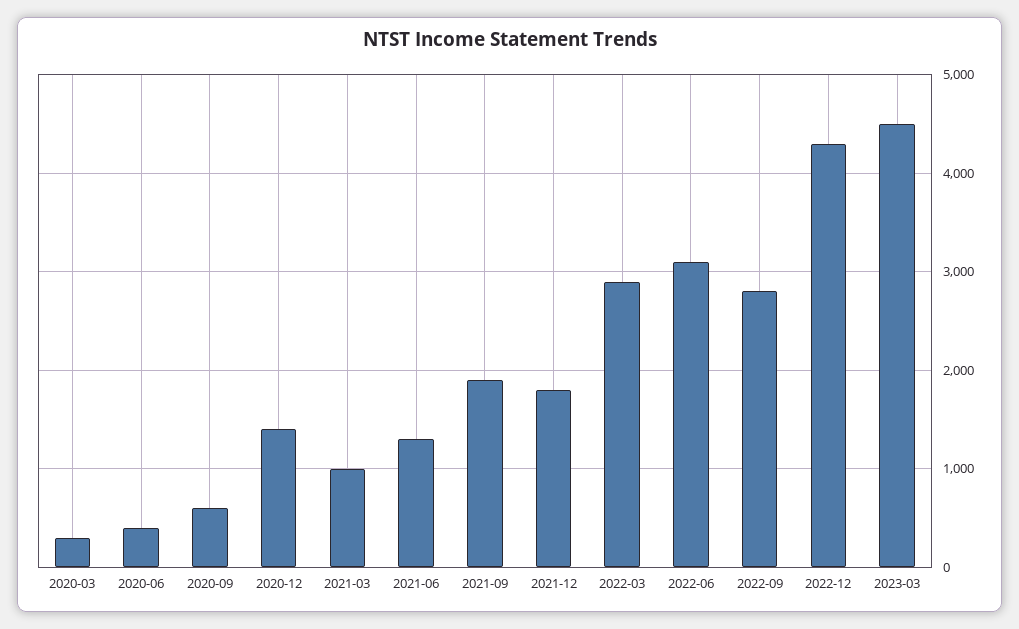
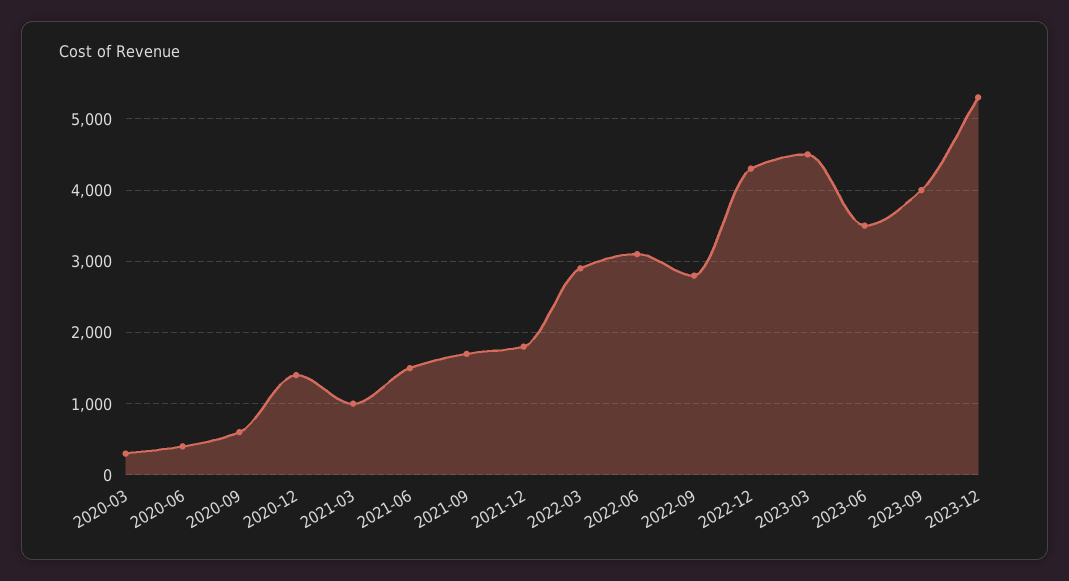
2021-06: 1300 -> 1500
2021-09: 1900 -> 1700
2023-06: none -> 3500
2023-09: none -> 4000
2023-12: none -> 5300

